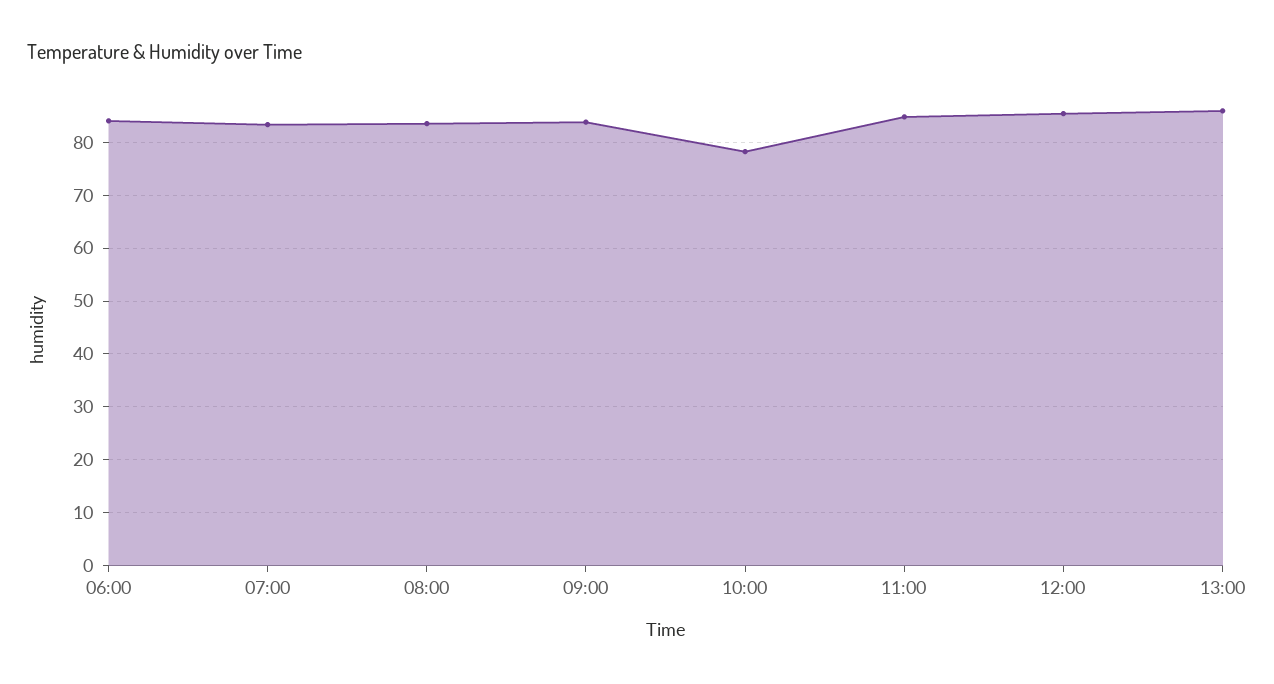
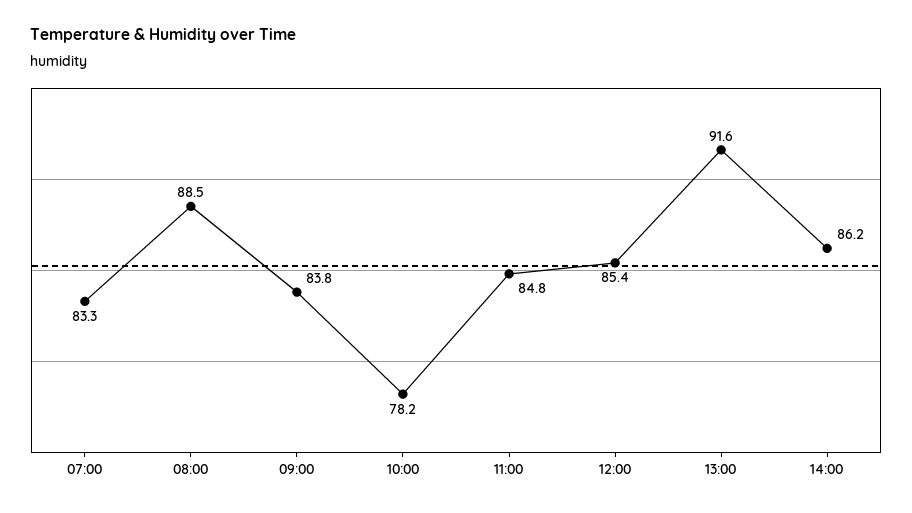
06:00: 84 -> none
08:00: 84 -> 88.5
13:00: 86 -> 91.6
14:00: none -> 86.2

